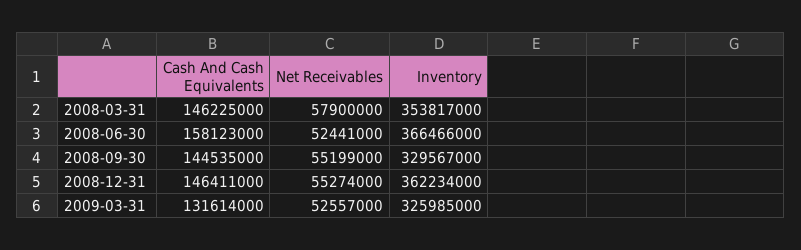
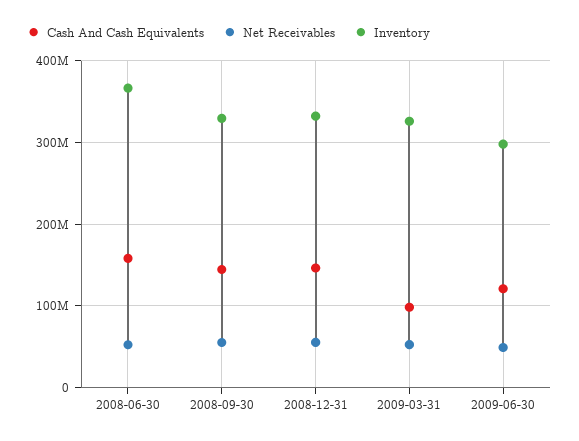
Cash And Cash Equivalents, 2008-03-31: 146225000 -> none
Net Receivables, 2008-03-31: 57900000 -> none
Inventory, 2008-03-31: 353817000 -> none
Inventory, 2008-12-31: 362234000 -> 330000000
Cash And Cash Equivalents, 2009-03-31: 131614000 -> 100000000
Cash And Cash Equivalents, 2009-06-30: none -> 120000000
Net Receivables, 2009-06-30: none -> 50000000
Inventory, 2009-06-30: none -> 300000000

